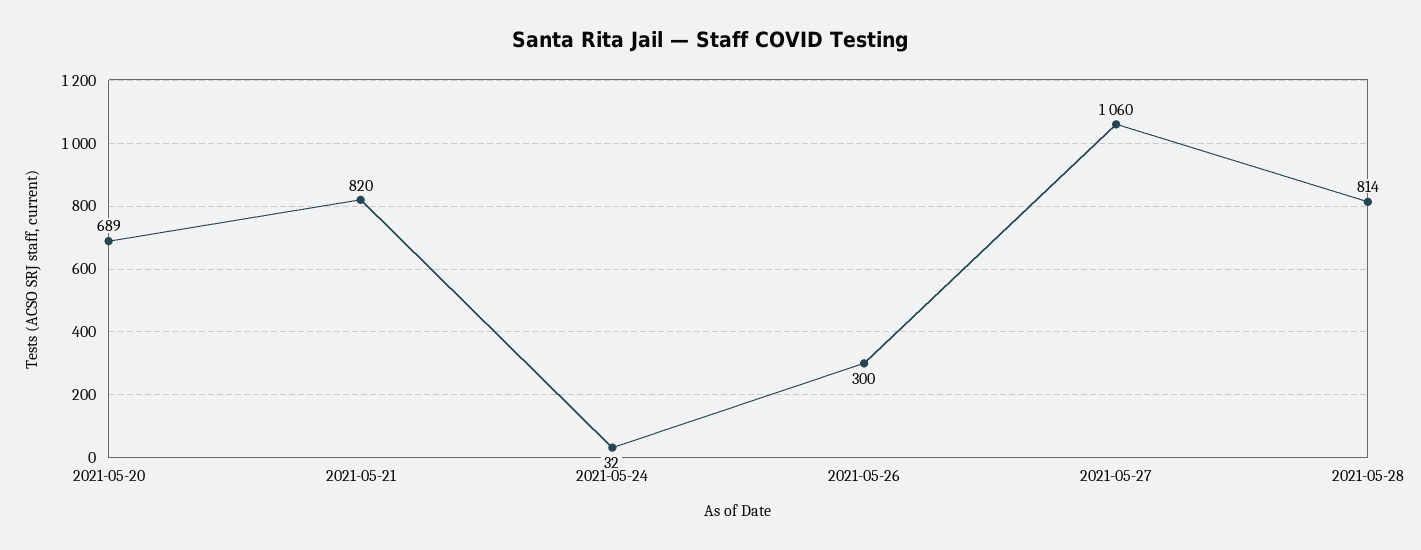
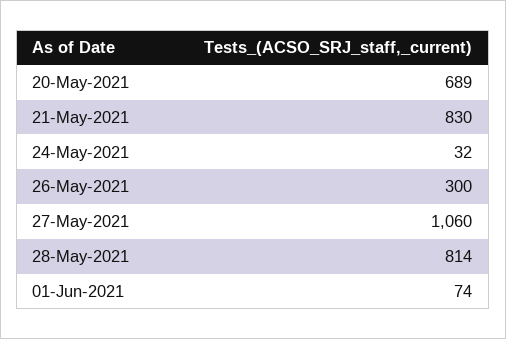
2021-05-21: 820 -> 830
01-Jun-2021: none -> 74

